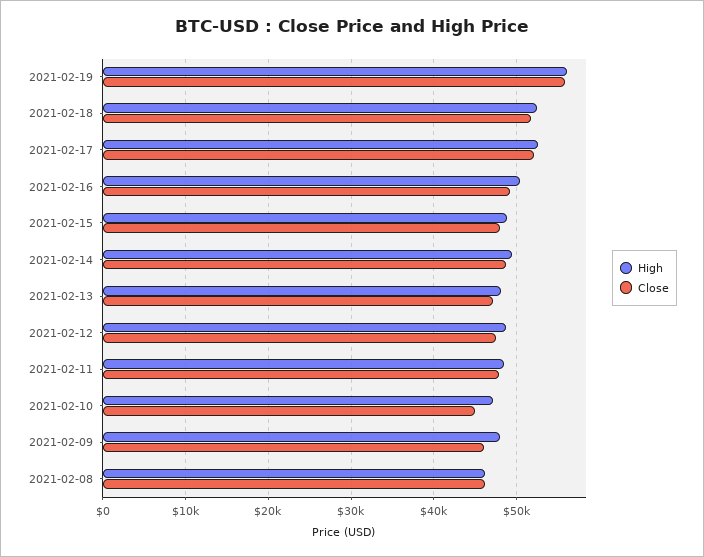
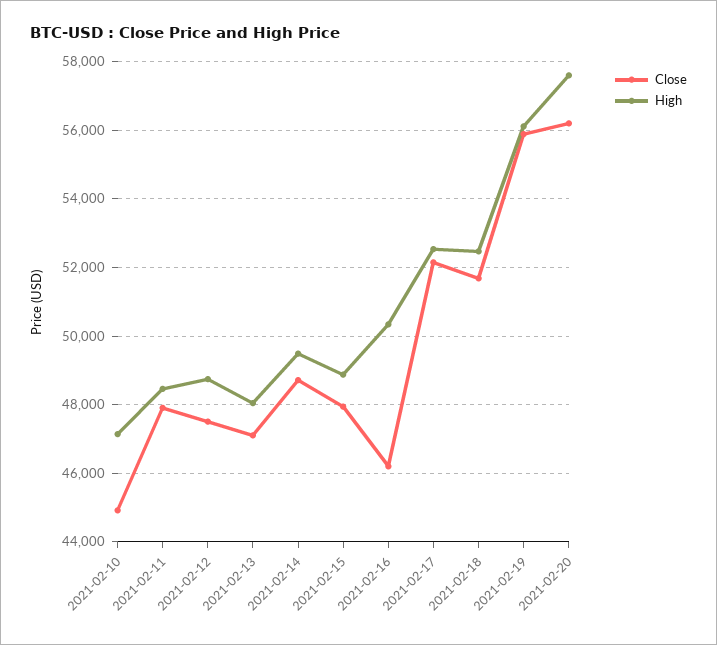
Close, 2021-02-16: 49000 -> 46200
High, 2021-02-09: 48000 -> none
Close, 2021-02-09: 46000 -> none
High, 2021-02-08: 46000 -> none
Close, 2021-02-08: 46000 -> none
Close, 2021-02-20: none -> 56200
High, 2021-02-20: none -> 57600

